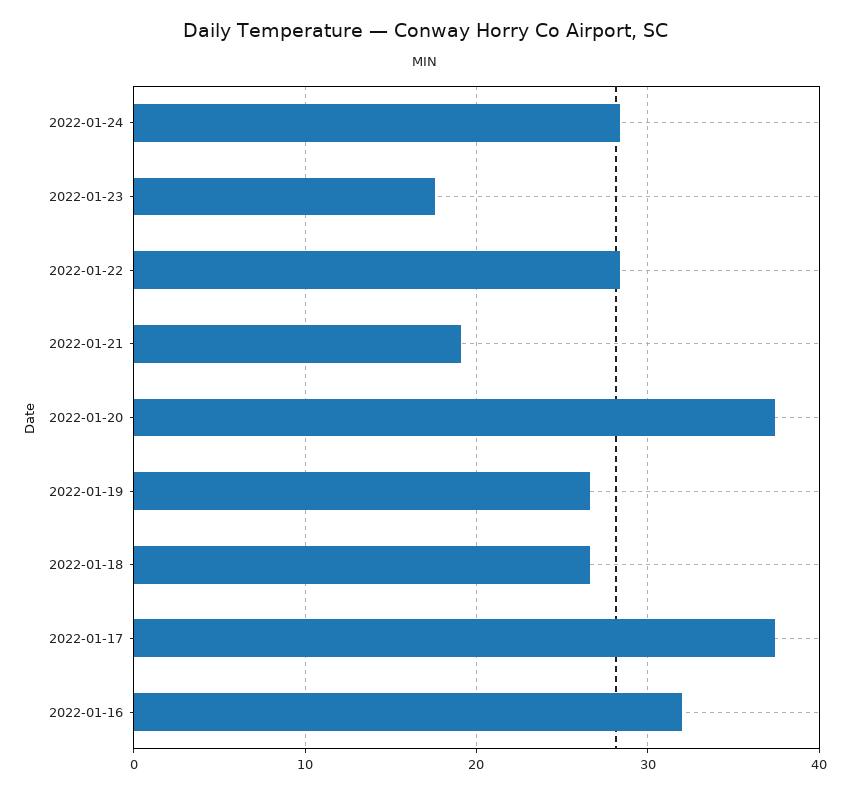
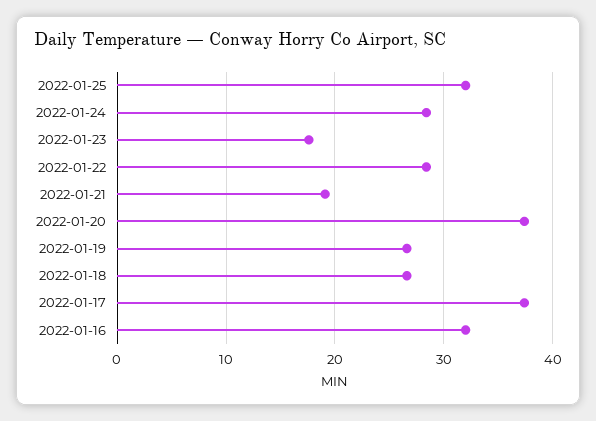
2022-01-25: none -> 32

